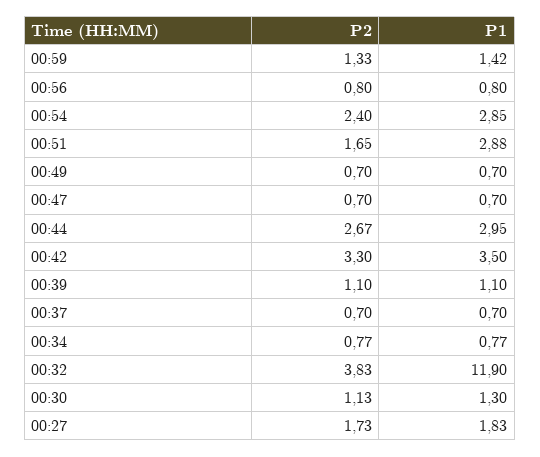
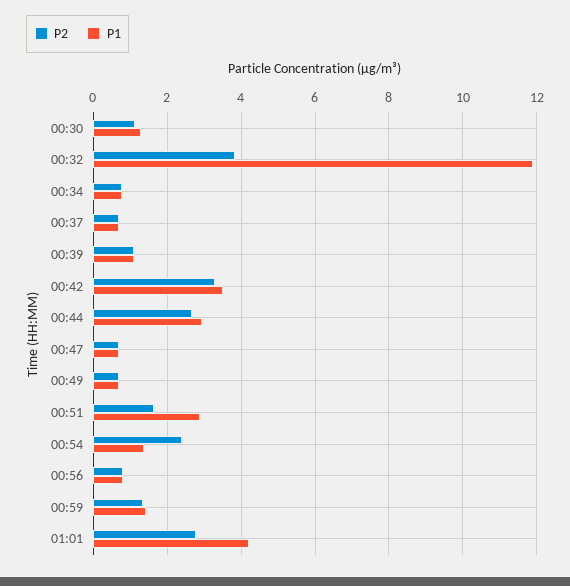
P1, 00:54: 2.85 -> 1.4
P2, 00:27: 1.73 -> none
P1, 00:27: 1.83 -> none
P2, 01:01: none -> 2.8
P1, 01:01: none -> 4.2

